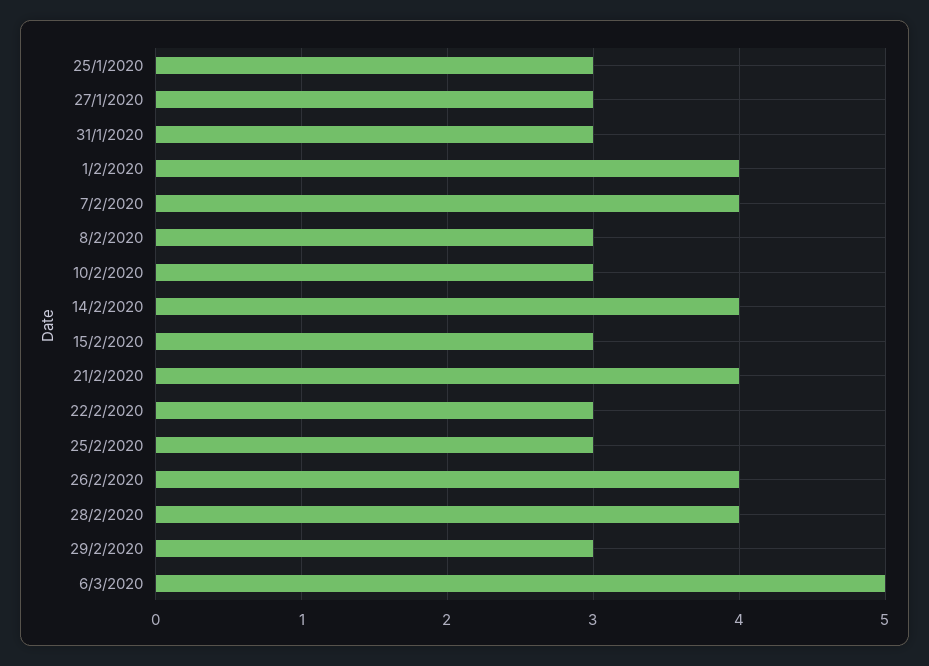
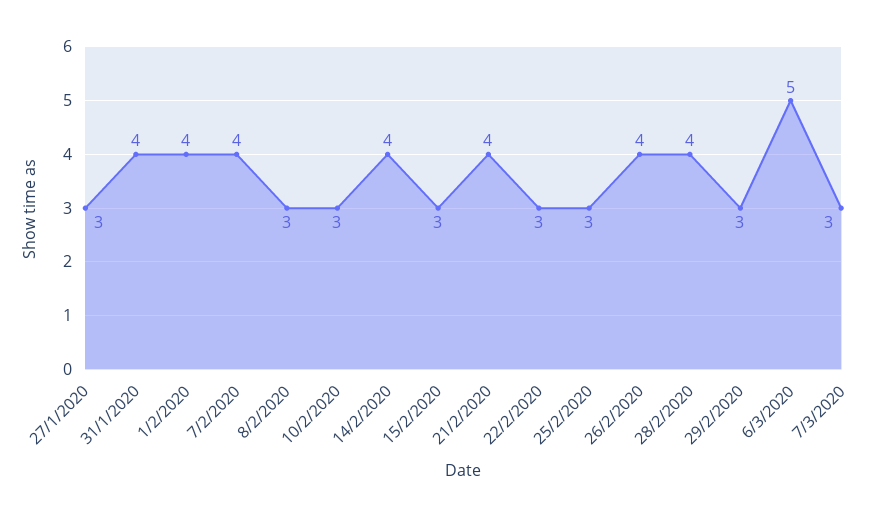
25/1/2020: 3 -> none
31/1/2020: 3 -> 4
7/3/2020: none -> 3

